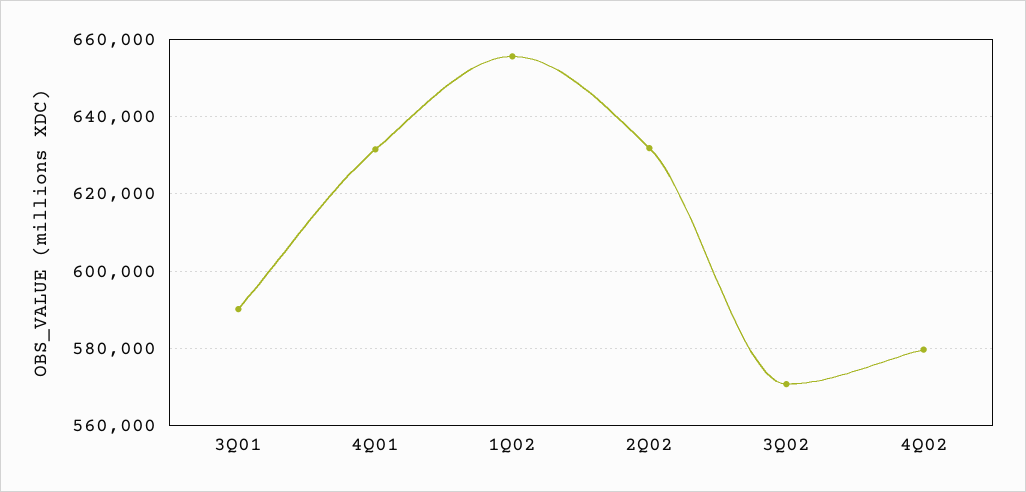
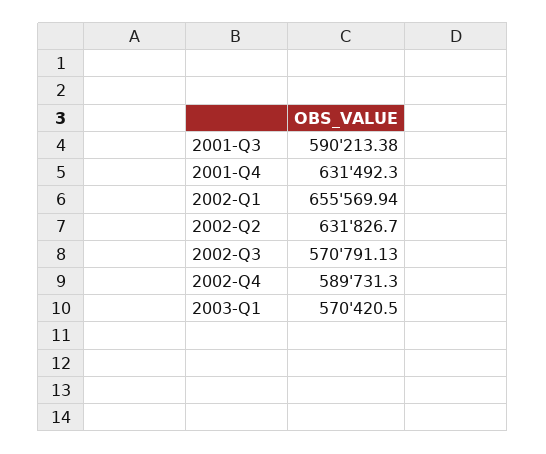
4Q02: 580000 -> 589731.3
2003-Q1: none -> 570420.5

